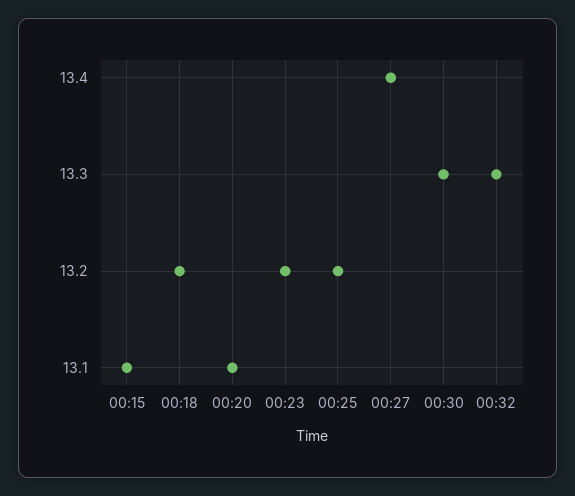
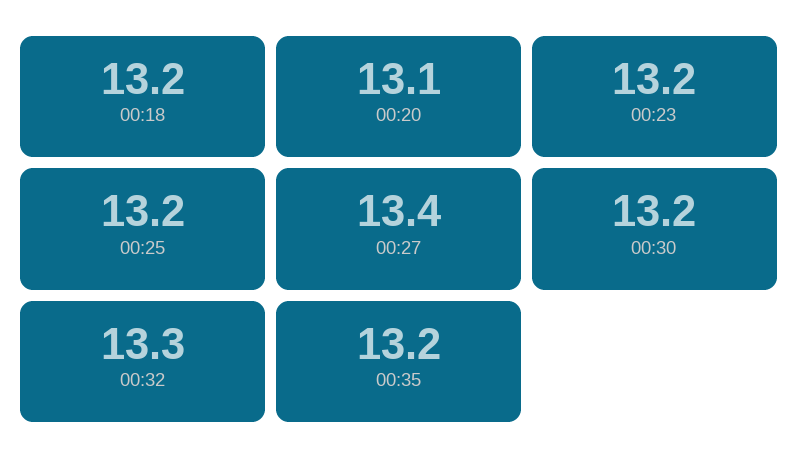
00:15: 13.1 -> none
00:30: 13.3 -> 13.2
00:35: none -> 13.2

